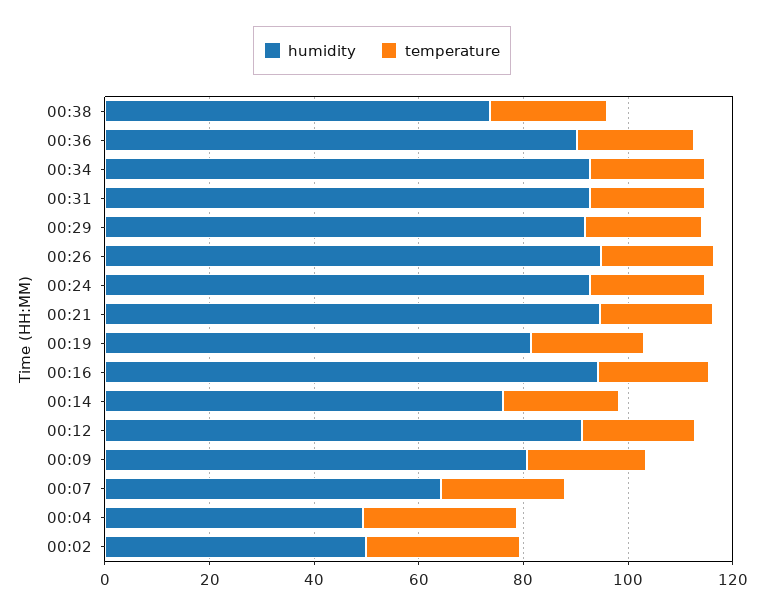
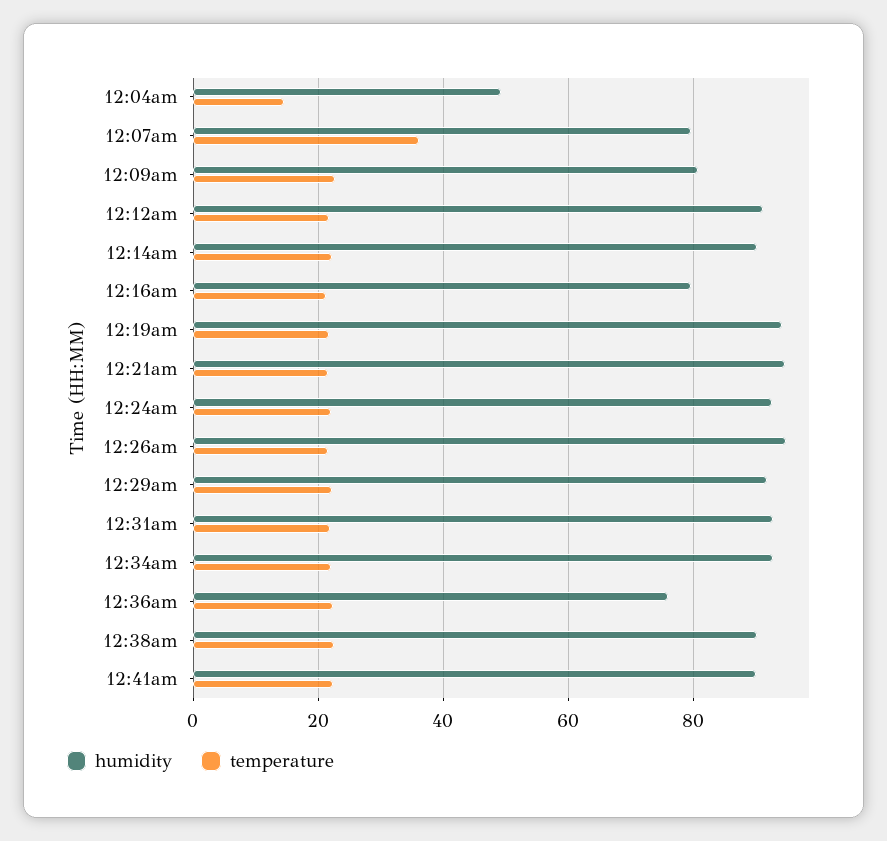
humidity, 00:38: 75 -> 90
humidity, 00:36: 90 -> 76
humidity, 00:19: 80 -> 94
humidity, 00:16: 95 -> 80
humidity, 00:14: 75 -> 90
humidity, 00:07: 65 -> 80
temperature, 00:07: 25 -> 36
temperature, 00:04: 30 -> 14
humidity, 00:02: 50 -> none
temperature, 00:02: 30 -> none
humidity, 12:41am: none -> 90
temperature, 12:41am: none -> 22

